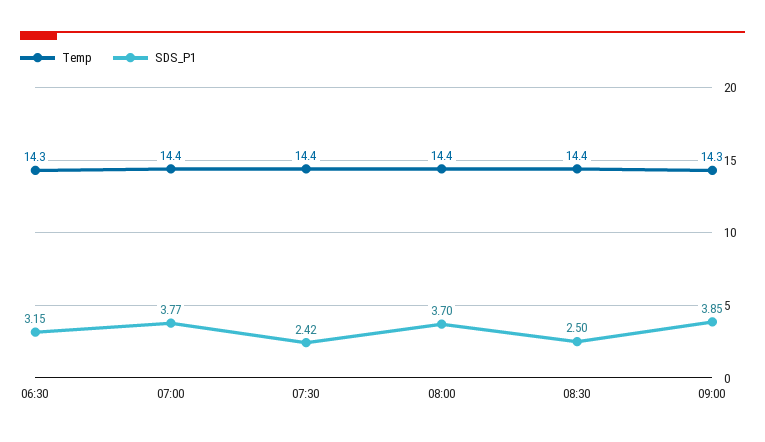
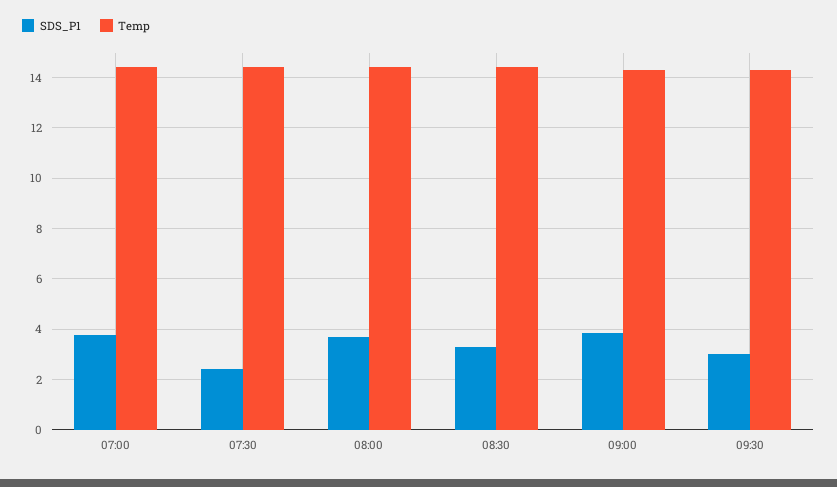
Temp, 06:30: 14.3 -> none
SDS_P1, 06:30: 3.15 -> none
SDS_P1, 08:30: 2.5 -> 3.25
SDS_P1, 09:30: none -> 3
Temp, 09:30: none -> 14.25

